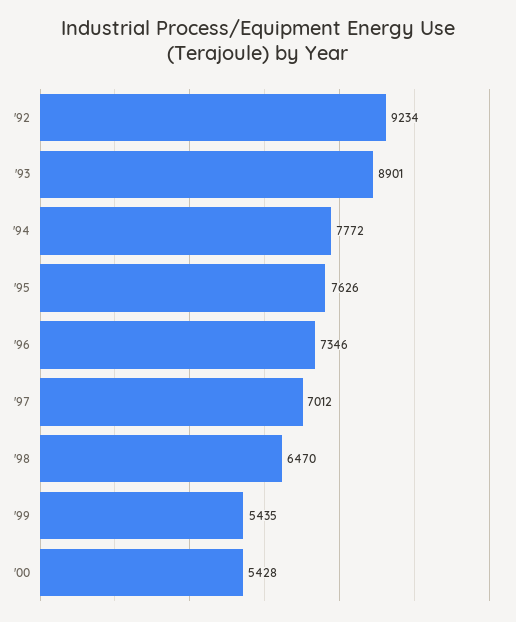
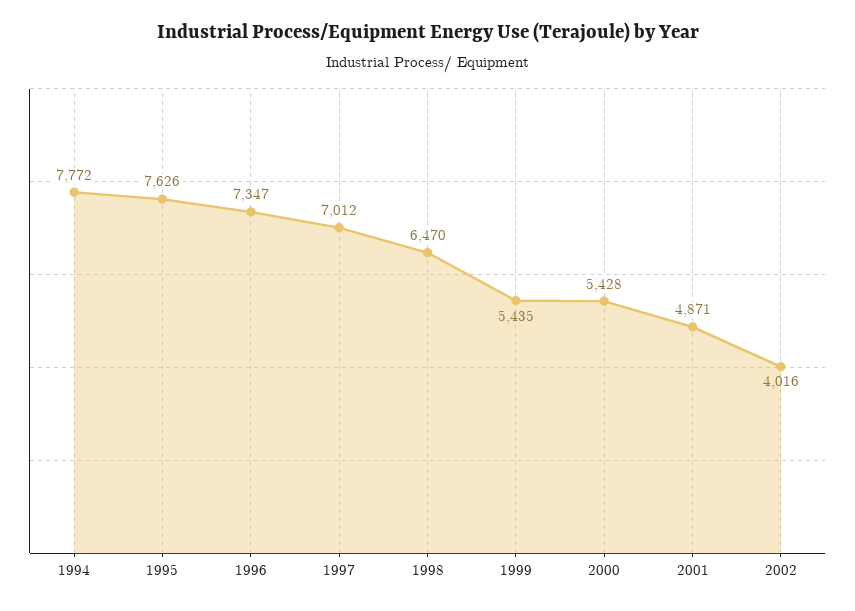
'92: 9234 -> none
'93: 8901 -> none
'96: 7346 -> 7347
2001: none -> 4871
2002: none -> 4016

